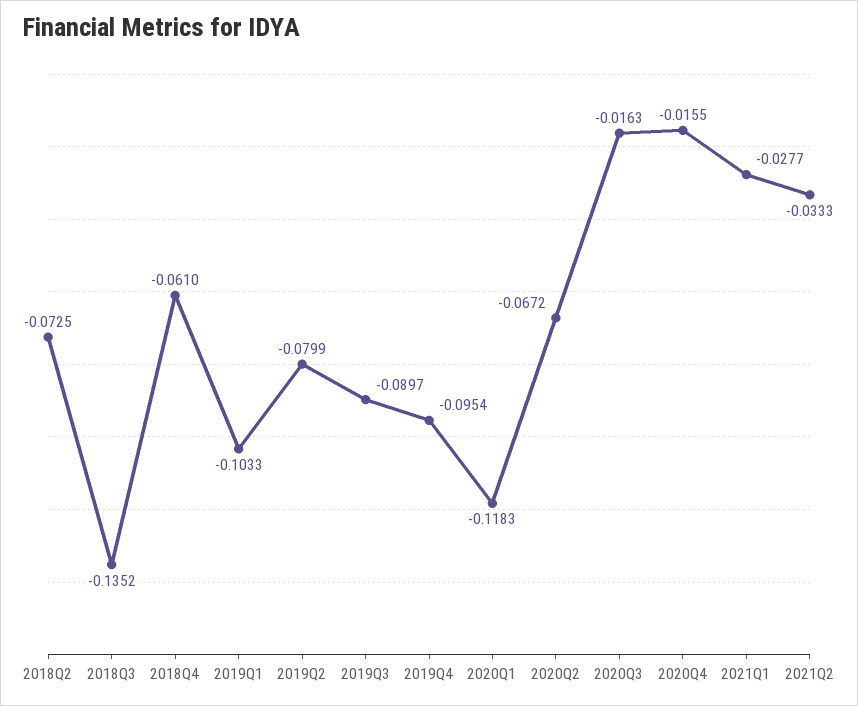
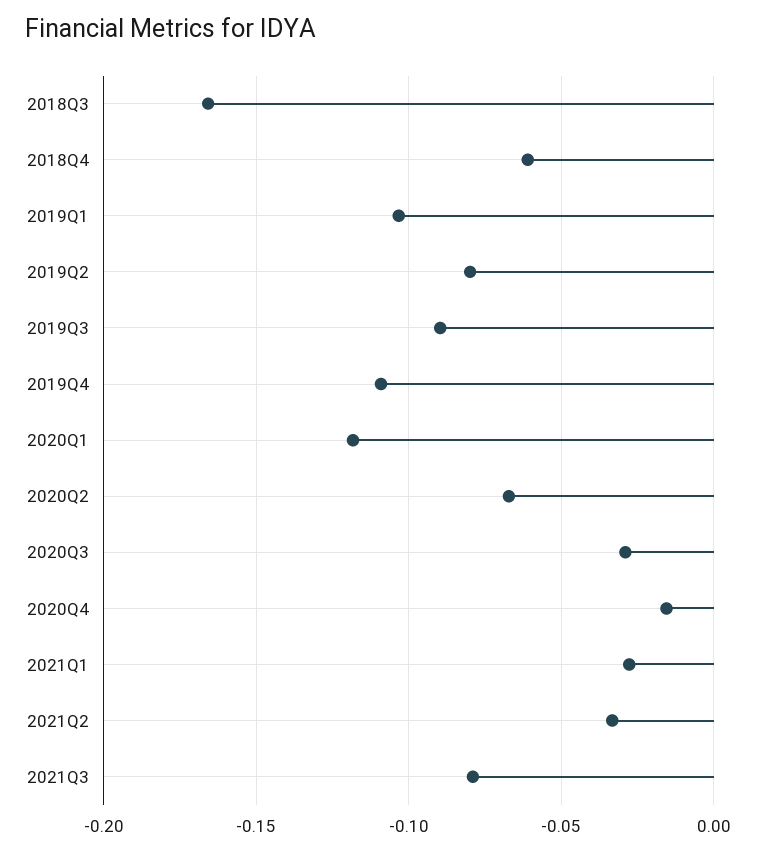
2018Q2: -0.0725 -> none
2018Q3: -0.1352 -> -0.165
2019Q4: -0.0954 -> -0.11
2020Q3: -0.0163 -> -0.03
2021Q3: none -> -0.08

